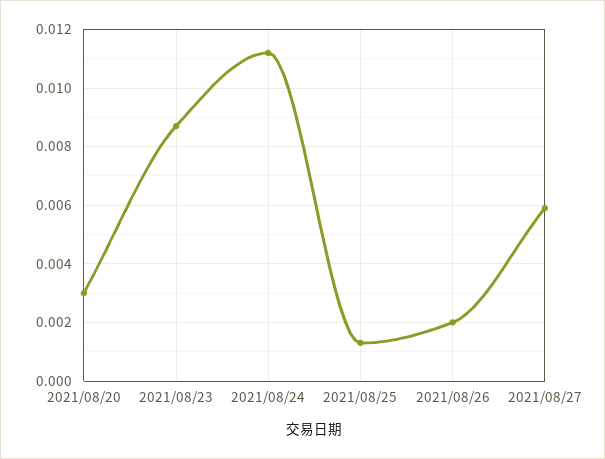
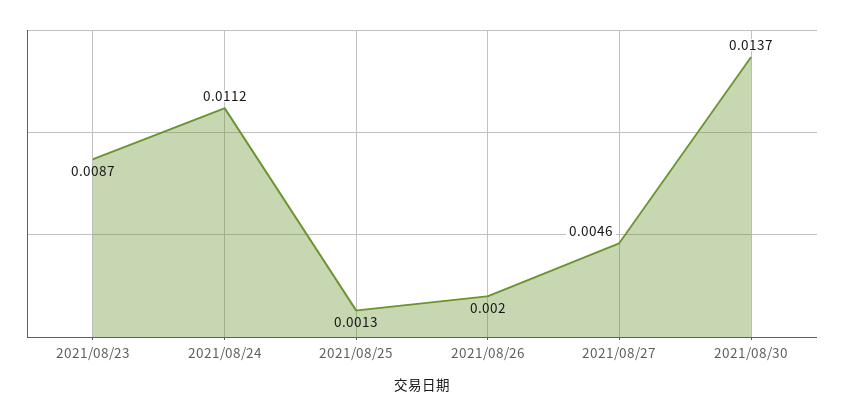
2021/08/20: 0.003 -> none
2021/08/27: 0.006 -> 0.0046
2021/08/30: none -> 0.0137

